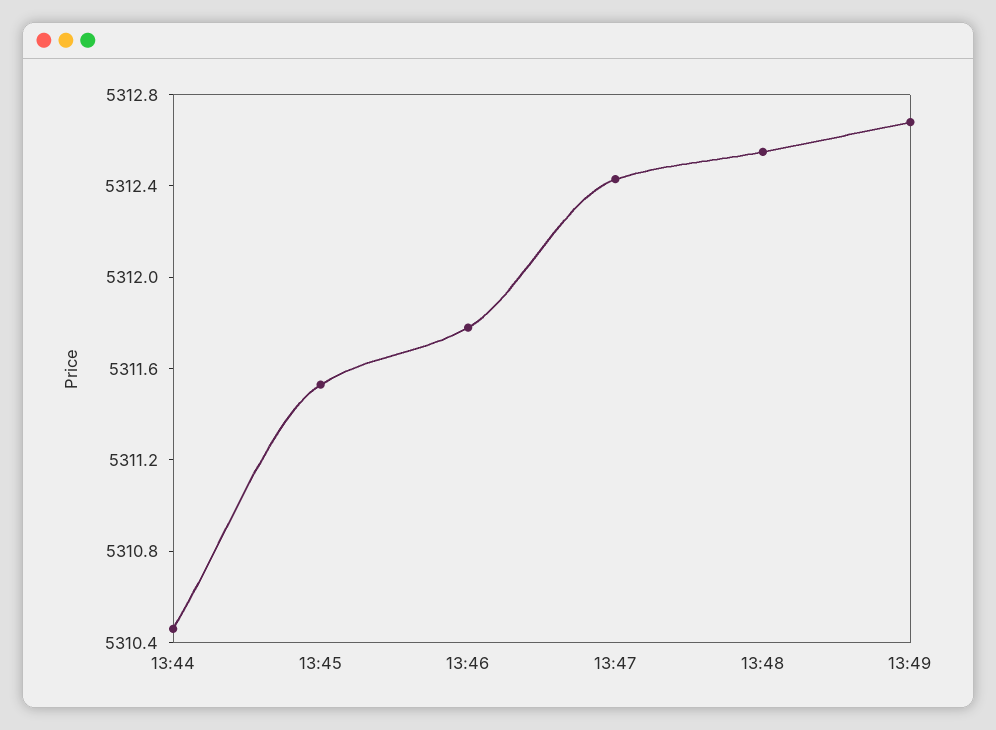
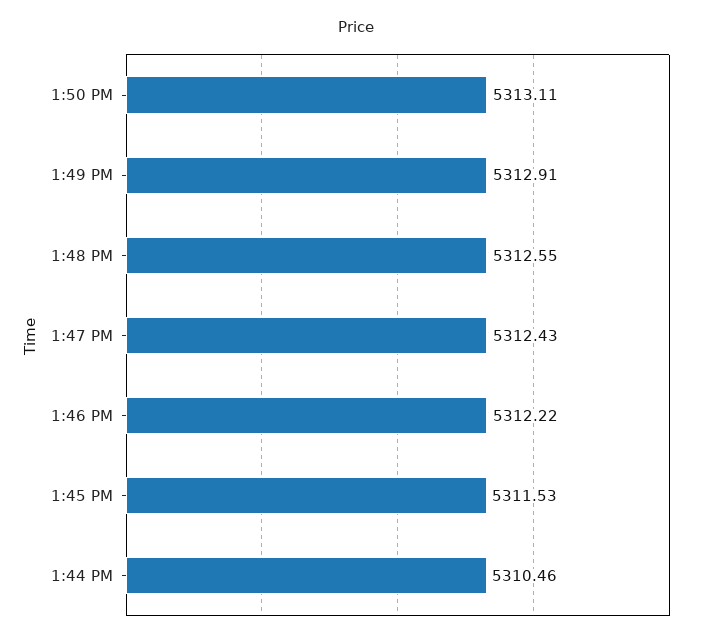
13:46: 5311.8 -> 5312.22
13:49: 5312.7 -> 5312.91
1:50 PM: none -> 5313.11

